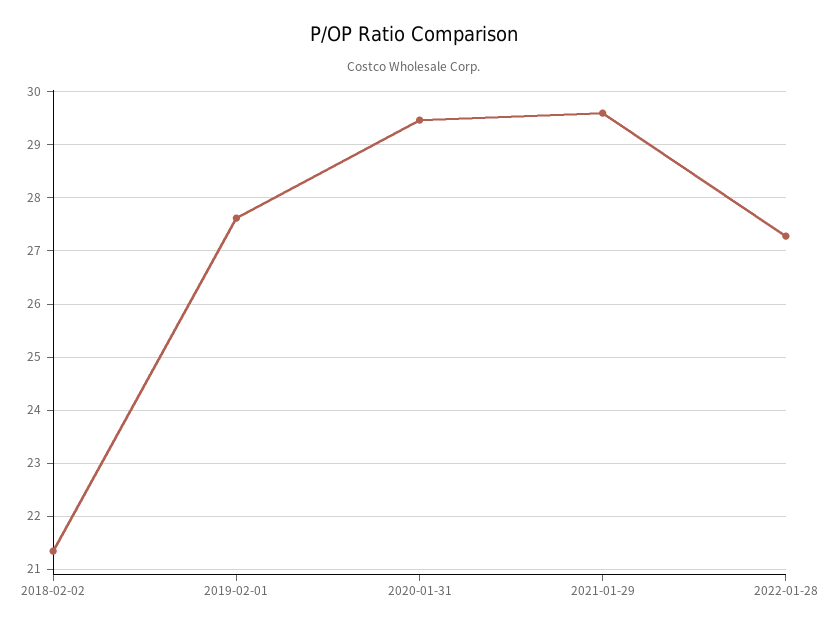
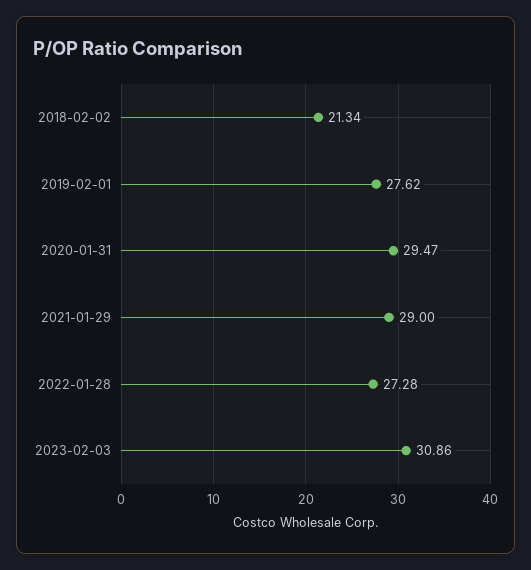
2021-01-29: 29.6 -> 29
2023-02-03: none -> 30.86

